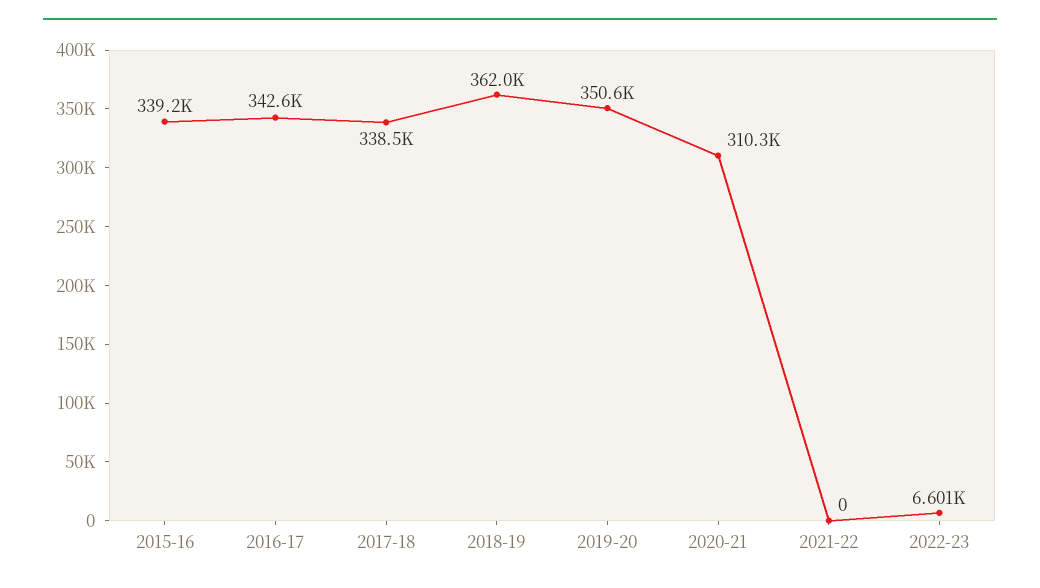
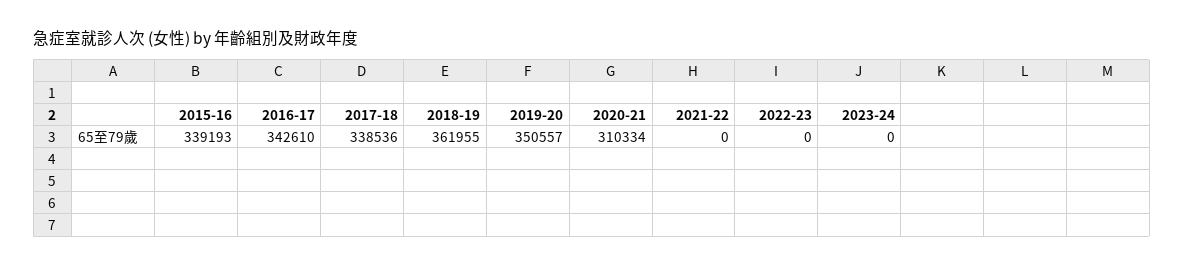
2022-23: 6601 -> 0
2023-24: none -> 0

